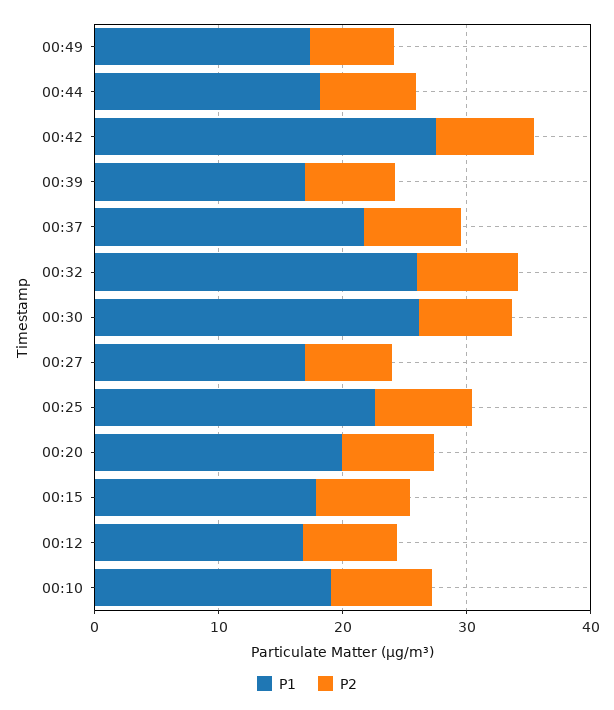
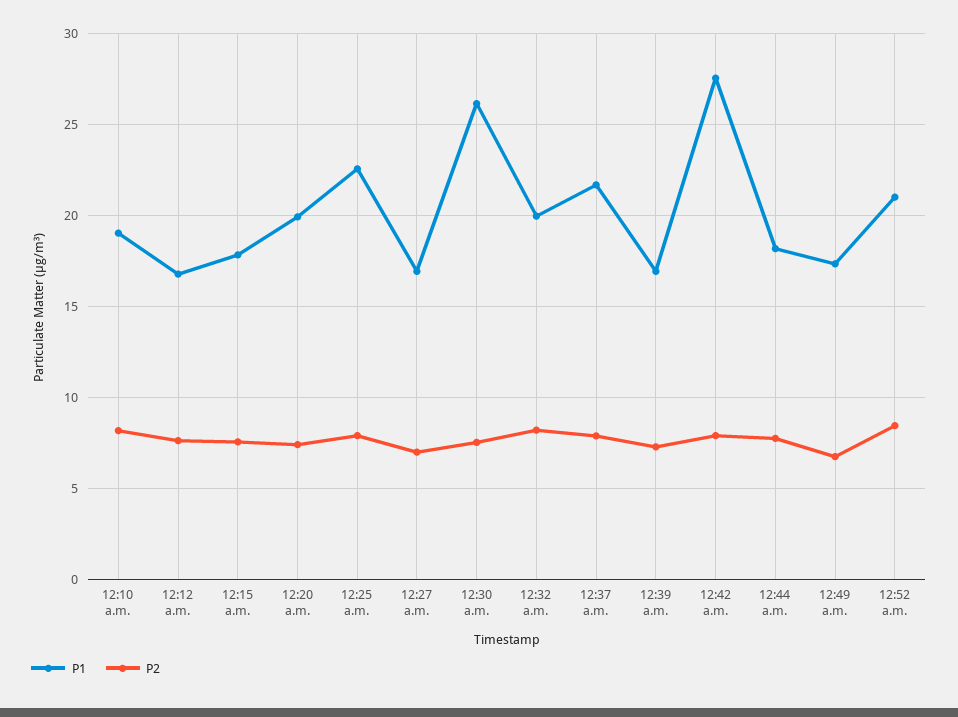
P1, 00:32: 26 -> 20
P1, 12:52 a.m.: none -> 21
P2, 12:52 a.m.: none -> 8.5

